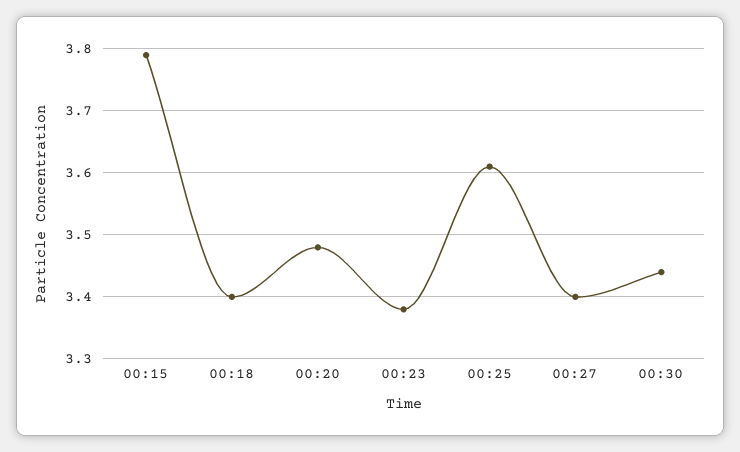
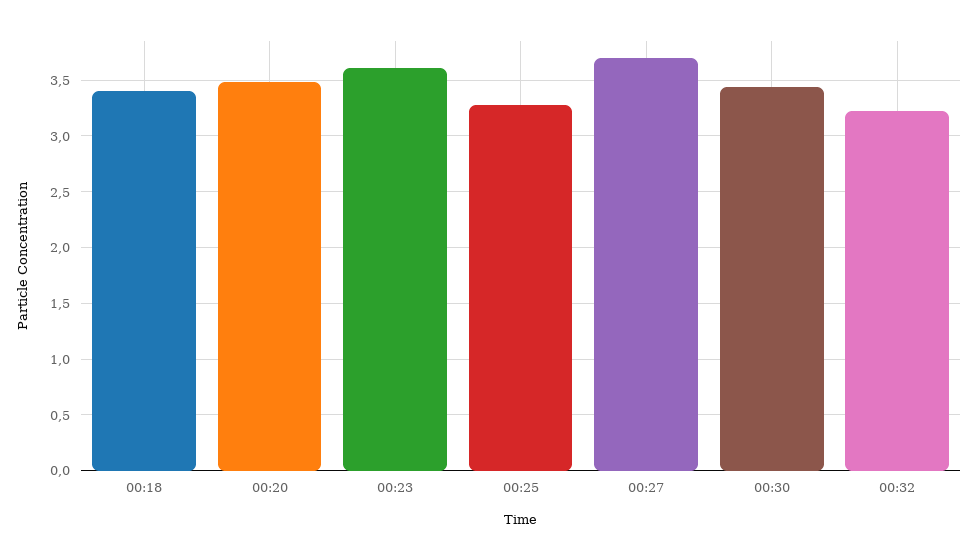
00:15: 3.79 -> none
00:23: 3.38 -> 3.6
00:25: 3.61 -> 3.3
00:27: 3.4 -> 3.7
00:32: none -> 3.2

